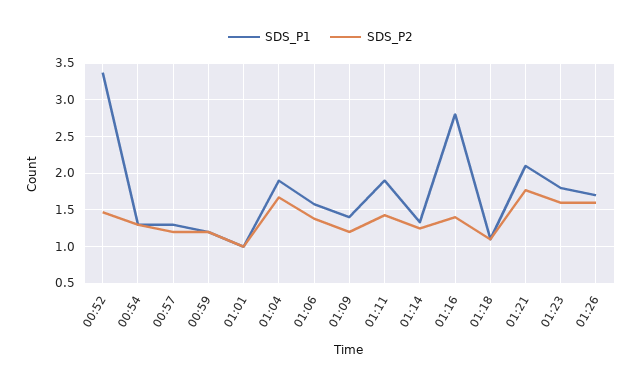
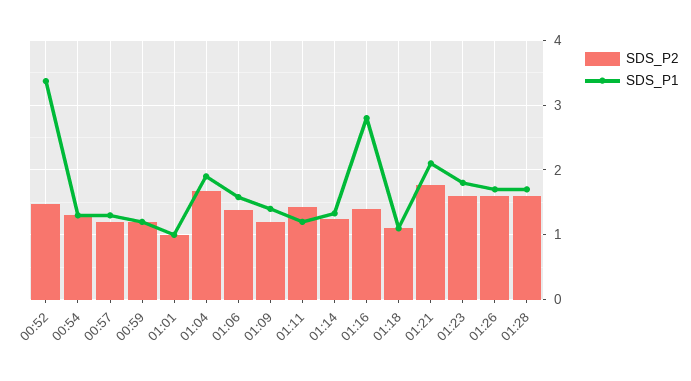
SDS_P1, 01:11: 1.9 -> 1.2
SDS_P2, 01:28: none -> 1.6
SDS_P1, 01:28: none -> 1.7

